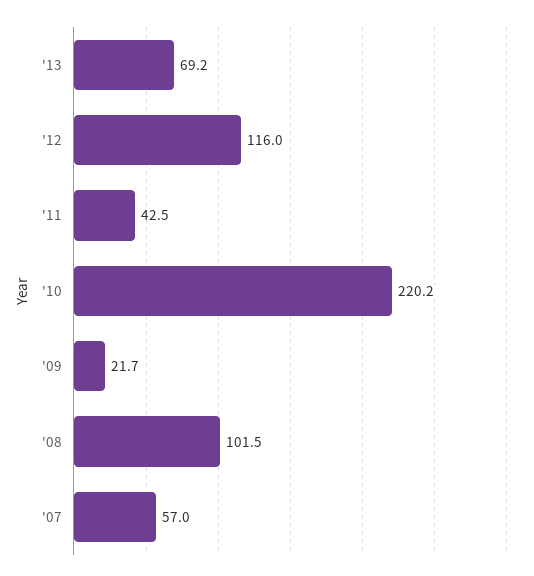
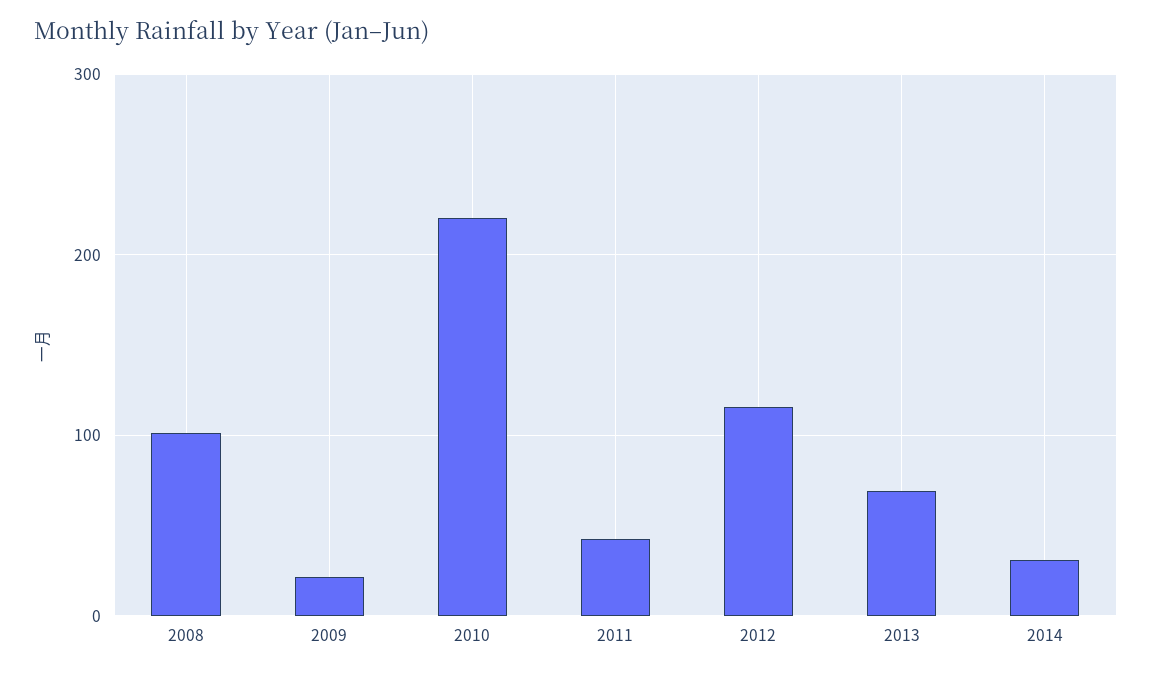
'07: 57 -> none
2014: none -> 30

